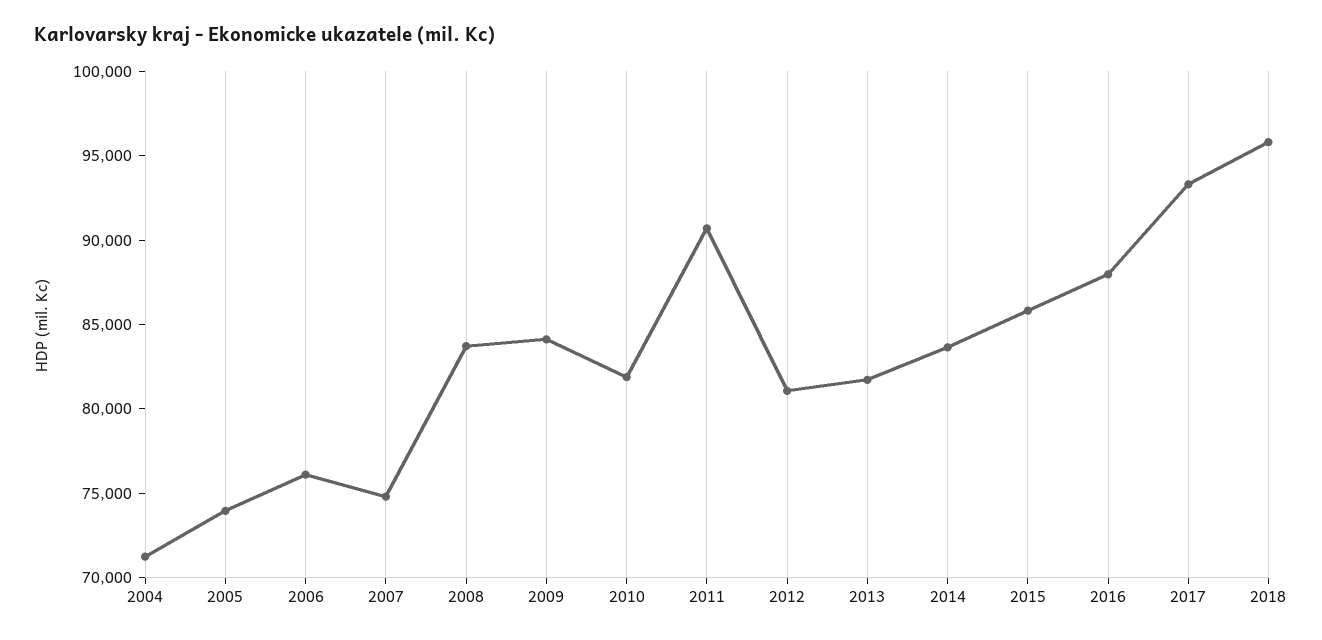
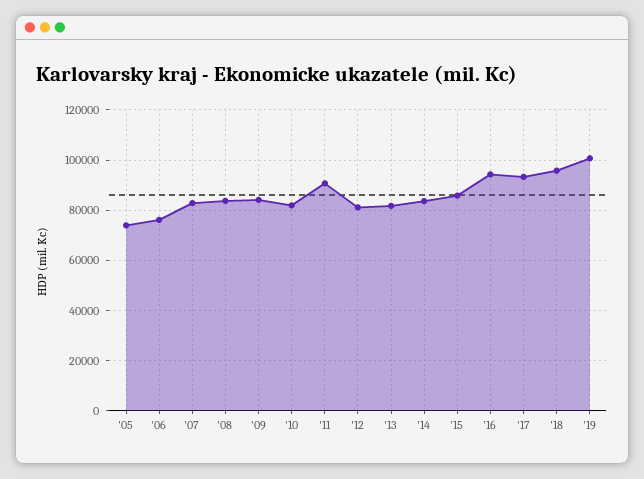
2004: 71000 -> none
2007: 75000 -> 82500
2016: 88000 -> 95000
'19: none -> 100000

